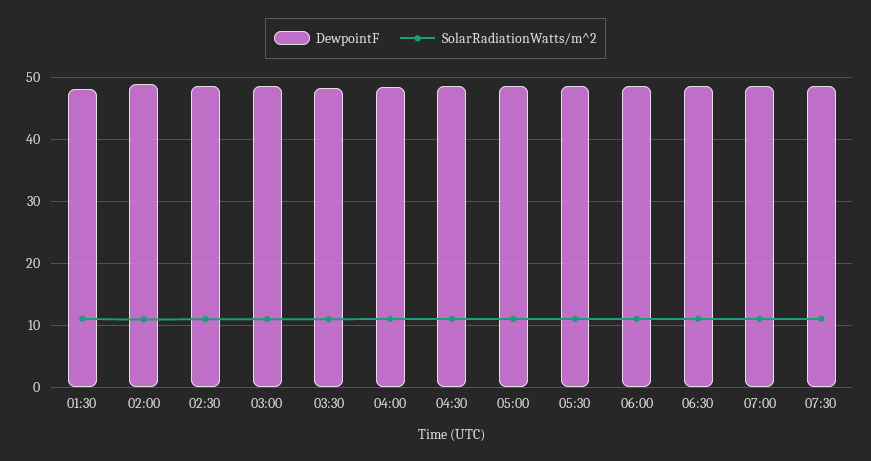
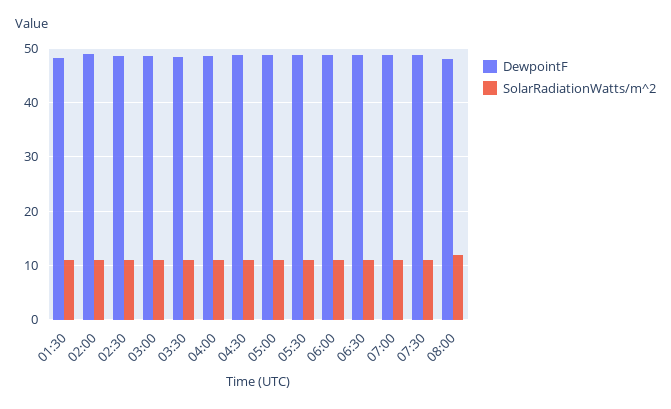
DewpointF, 08:00: none -> 48
SolarRadiationWatts/m^2, 08:00: none -> 12

